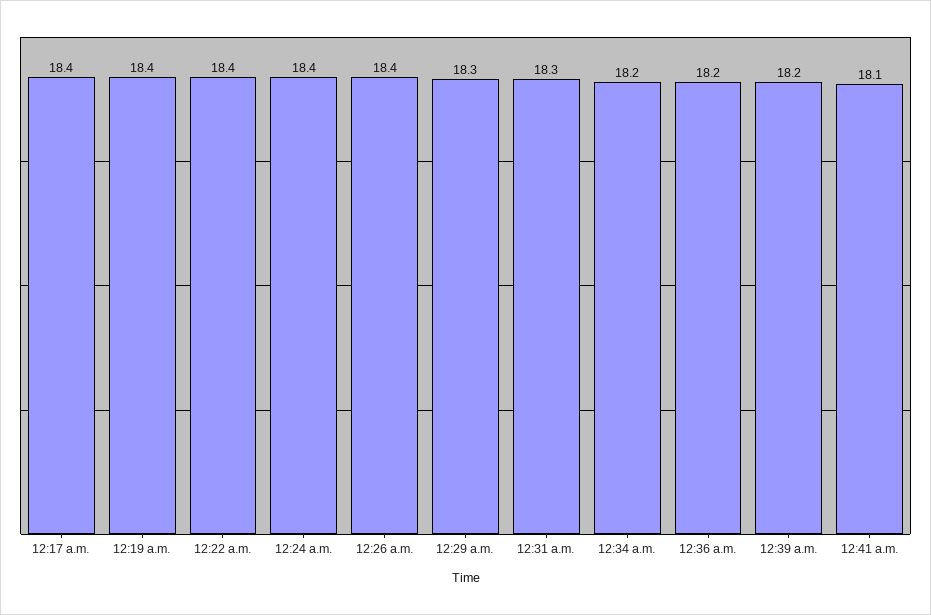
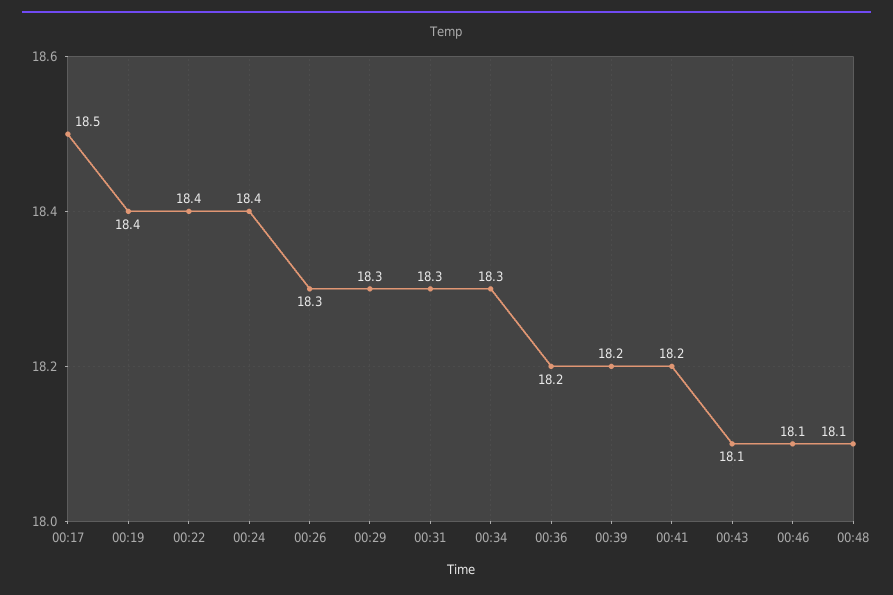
12:17 a.m.: 18.4 -> 18.5
12:26 a.m.: 18.4 -> 18.3
12:34 a.m.: 18.2 -> 18.3
12:41 a.m.: 18.1 -> 18.2
00:43: none -> 18.1
00:46: none -> 18.1
00:48: none -> 18.1

